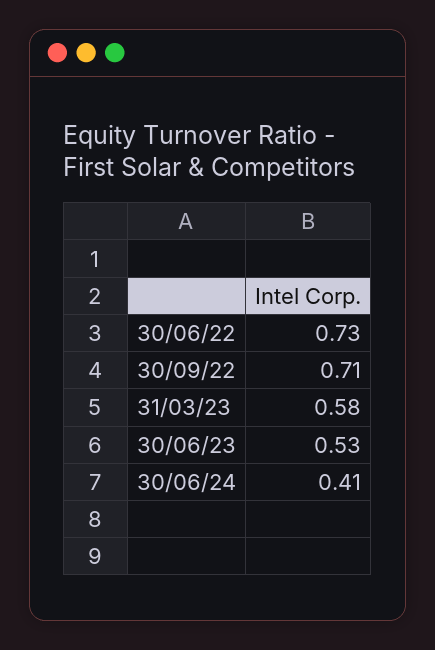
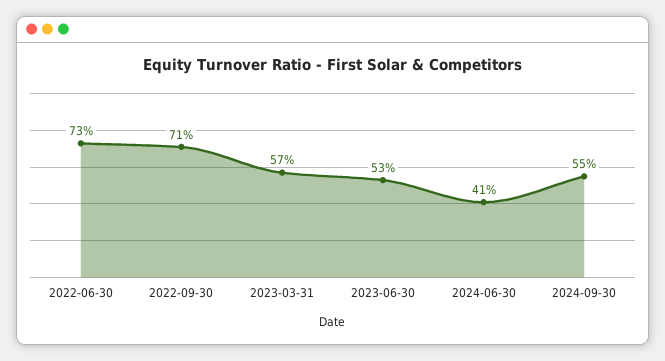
31/03/23: 0.58 -> 0.57
2024-09-30: none -> 0.55

